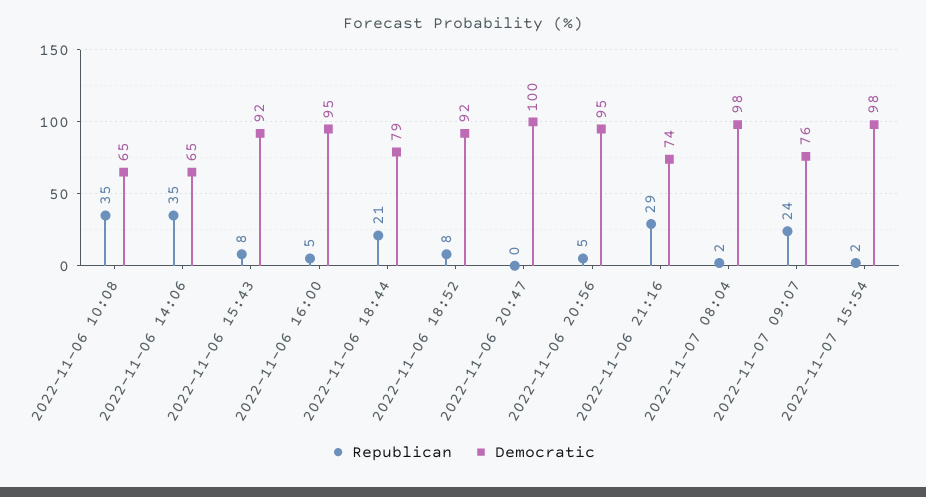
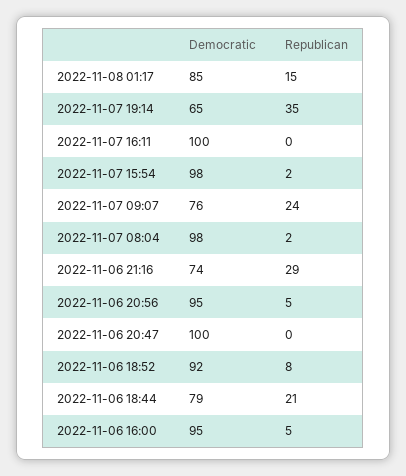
Republican, 2022-11-06 10:08: 35 -> none
Democratic, 2022-11-06 10:08: 65 -> none
Republican, 2022-11-06 14:06: 35 -> none
Democratic, 2022-11-06 14:06: 65 -> none
Republican, 2022-11-06 15:43: 8 -> none
Democratic, 2022-11-06 15:43: 92 -> none
Democratic, 2022-11-08 01:17: none -> 85
Republican, 2022-11-08 01:17: none -> 15
Democratic, 2022-11-07 19:14: none -> 65
Republican, 2022-11-07 19:14: none -> 35
Democratic, 2022-11-07 16:11: none -> 100
Republican, 2022-11-07 16:11: none -> 0

